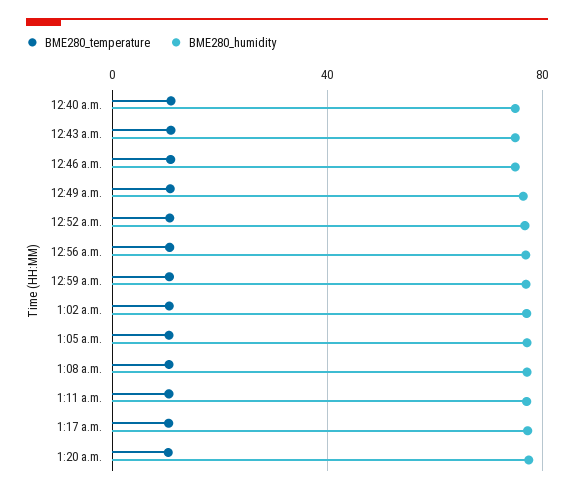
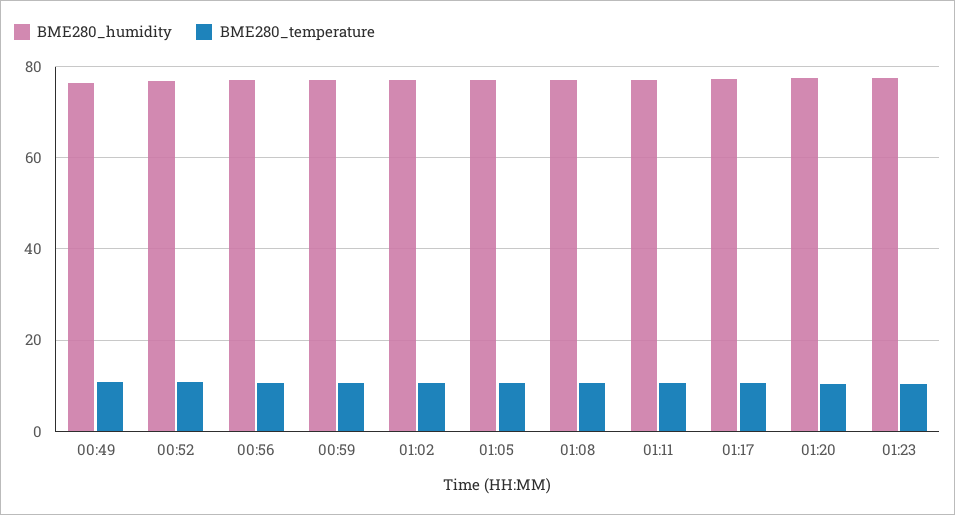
BME280_temperature, 12:40 a.m.: 10 -> none
BME280_humidity, 12:40 a.m.: 75 -> none
BME280_temperature, 12:43 a.m.: 10 -> none
BME280_humidity, 12:43 a.m.: 75 -> none
BME280_temperature, 12:46 a.m.: 10 -> none
BME280_humidity, 12:46 a.m.: 75 -> none
BME280_humidity, 01:23: none -> 78
BME280_temperature, 01:23: none -> 10

